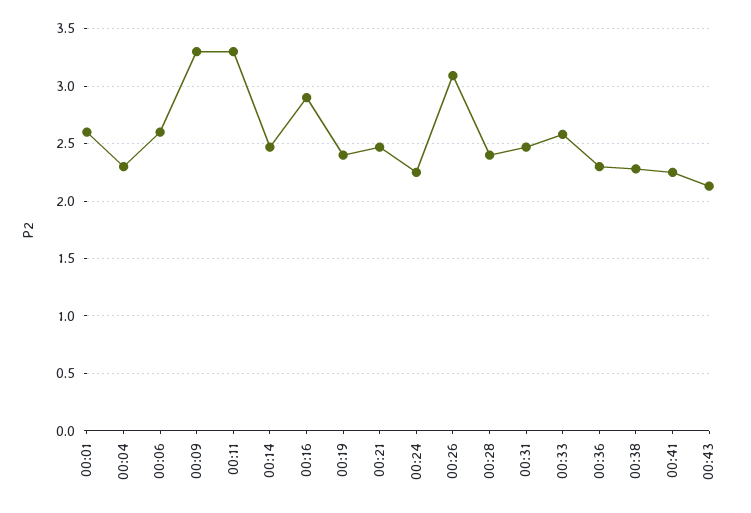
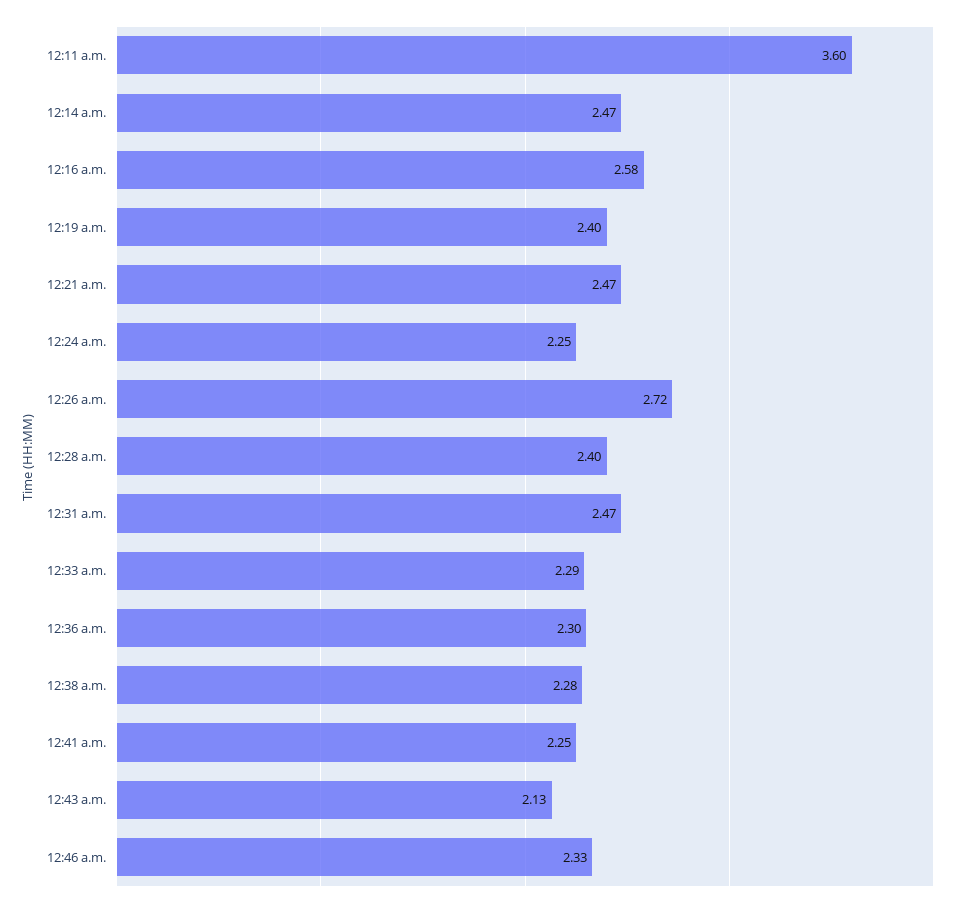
00:01: 2.6 -> none
00:04: 2.3 -> none
00:06: 2.6 -> none
00:09: 3.3 -> none
00:11: 3.3 -> 3.6
00:16: 2.9 -> 2.58
00:26: 3.1 -> 2.72
00:33: 2.6 -> 2.29
12:46 a.m.: none -> 2.33

